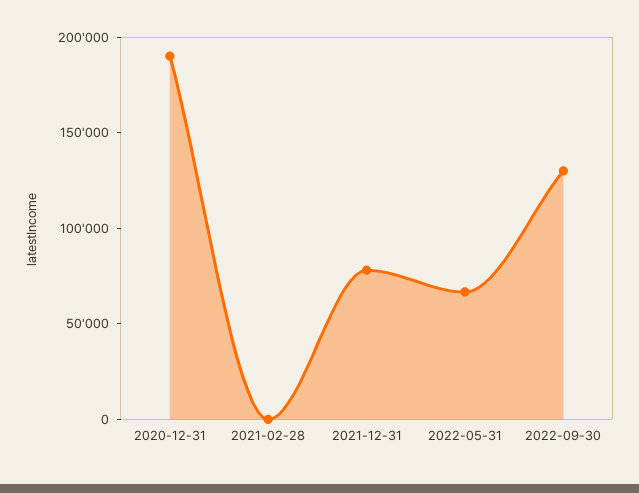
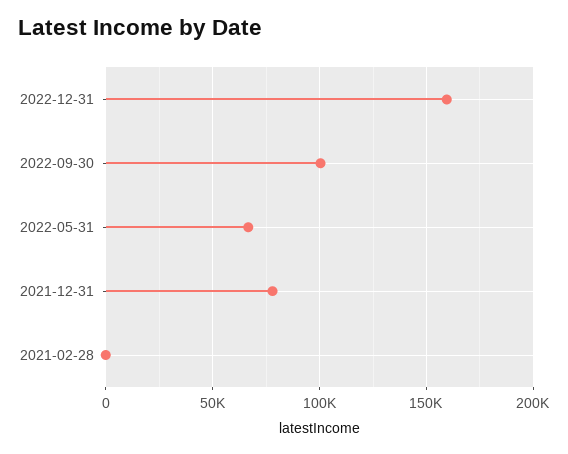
2020-12-31: 190000 -> none
2022-09-30: 130000 -> 100000
2022-12-31: none -> 160000

